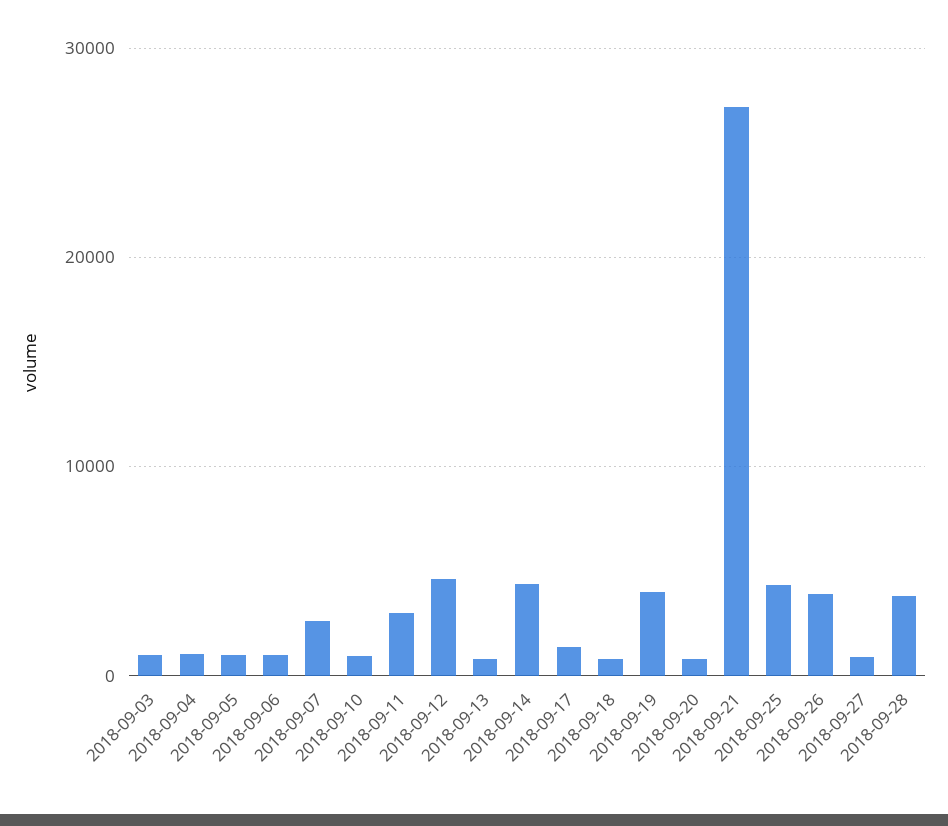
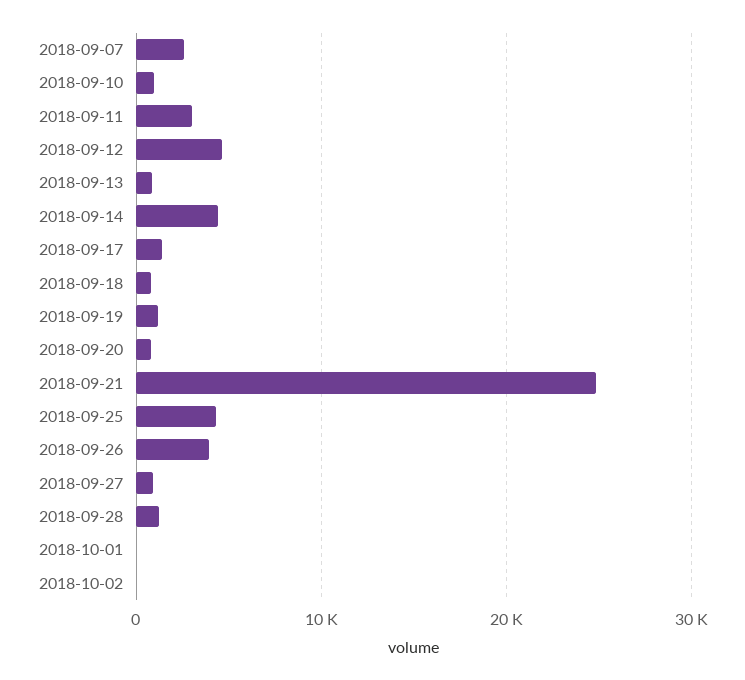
2018-09-03: 1000 -> none
2018-09-04: 1000 -> none
2018-09-05: 1000 -> none
2018-09-06: 1000 -> none
2018-09-19: 4000 -> 1000
2018-09-21: 27000 -> 25000
2018-09-28: 4000 -> 1000
2018-10-01: none -> 0
2018-10-02: none -> 0

